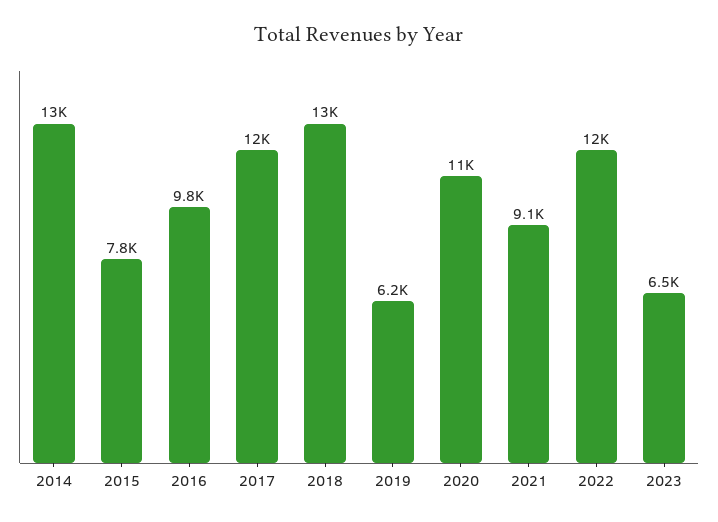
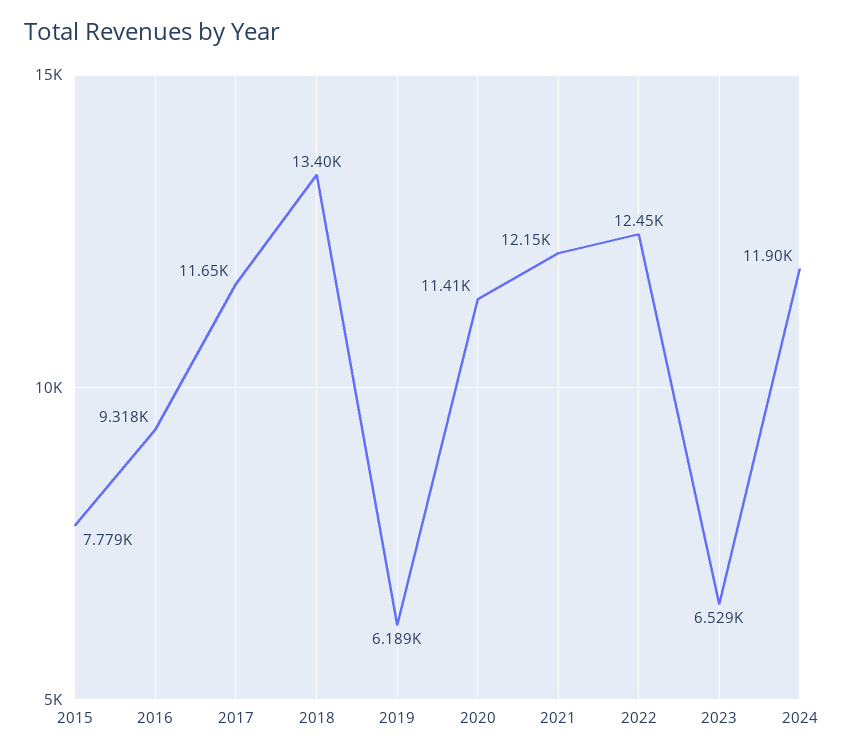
2014: 13000 -> none
2016: 9800 -> 9318
2021: 9100 -> 12150
2024: none -> 11900

